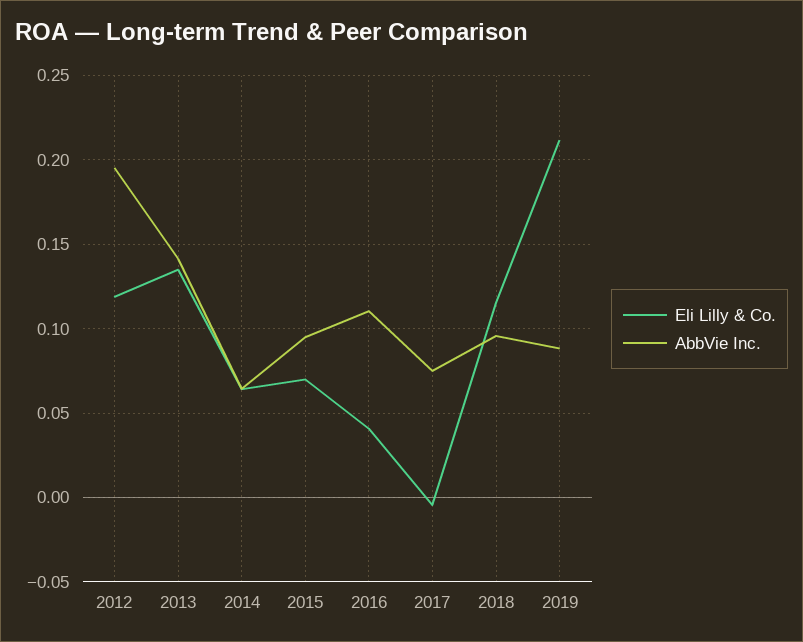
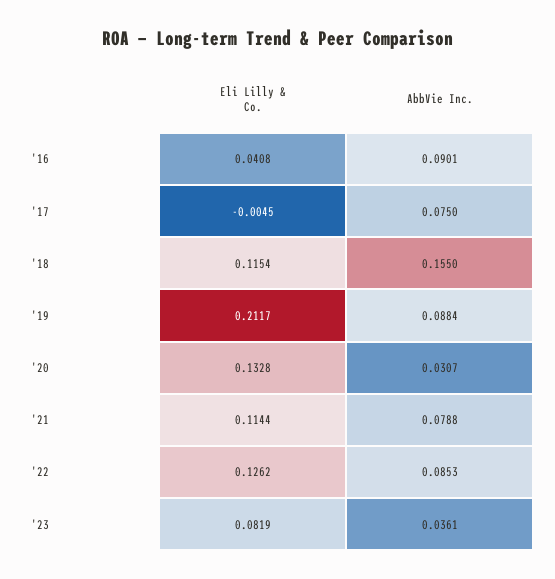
Eli Lilly & Co., 2012: 0.12 -> none
AbbVie Inc., 2012: 0.195 -> none
Eli Lilly & Co., 2013: 0.135 -> none
AbbVie Inc., 2013: 0.14 -> none
Eli Lilly & Co., 2014: 0.065 -> none
AbbVie Inc., 2014: 0.065 -> none
Eli Lilly & Co., 2015: 0.07 -> none
AbbVie Inc., 2015: 0.095 -> none
AbbVie Inc., 2016: 0.11 -> 0.0901
AbbVie Inc., 2018: 0.095 -> 0.155
Eli Lilly & Co., '20: none -> 0.1328
AbbVie Inc., '20: none -> 0.0307
Eli Lilly & Co., '21: none -> 0.1144
AbbVie Inc., '21: none -> 0.0788
Eli Lilly & Co., '22: none -> 0.1262
AbbVie Inc., '22: none -> 0.0853
Eli Lilly & Co., '23: none -> 0.0819
AbbVie Inc., '23: none -> 0.0361

